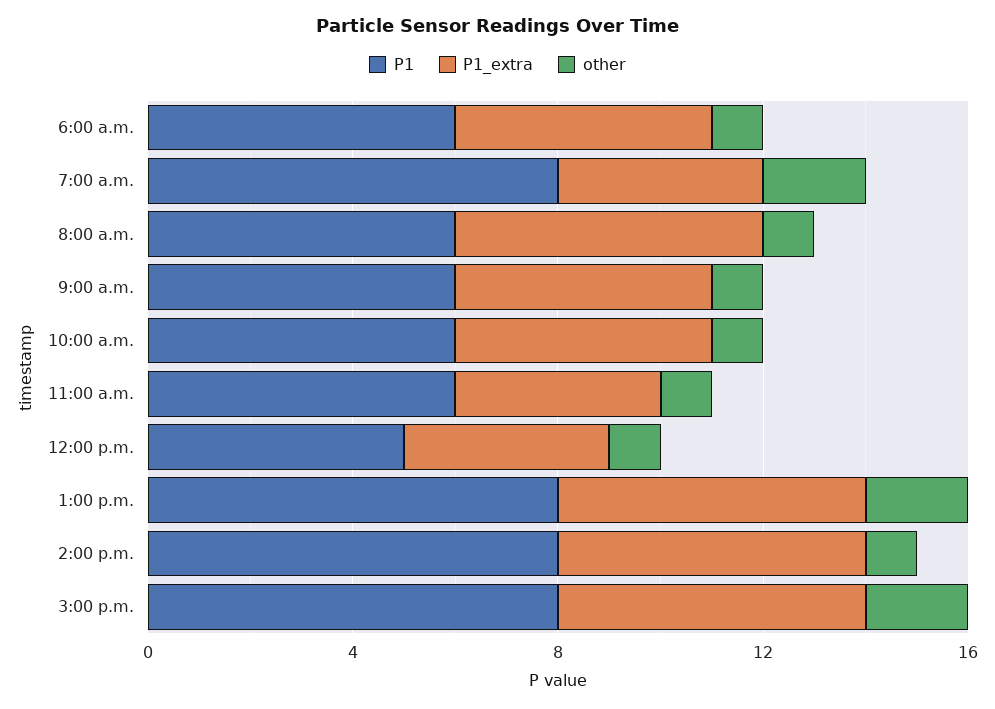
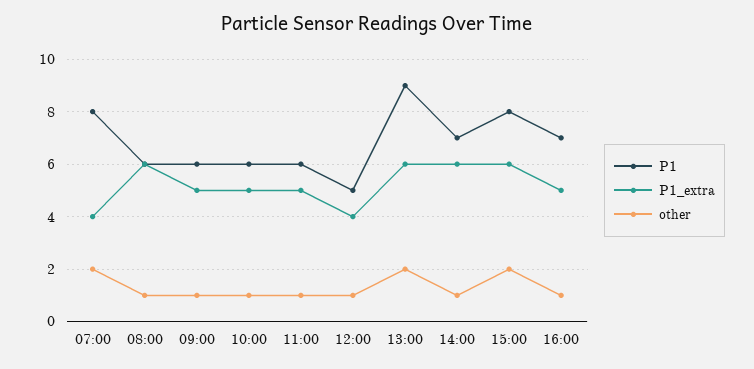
P1, 6:00 a.m.: 6 -> none
P1_extra, 6:00 a.m.: 5 -> none
other, 6:00 a.m.: 1 -> none
P1_extra, 11:00 a.m.: 4 -> 5
P1, 1:00 p.m.: 8 -> 9
P1, 2:00 p.m.: 8 -> 7
P1, 16:00: none -> 7
P1_extra, 16:00: none -> 5
other, 16:00: none -> 1

